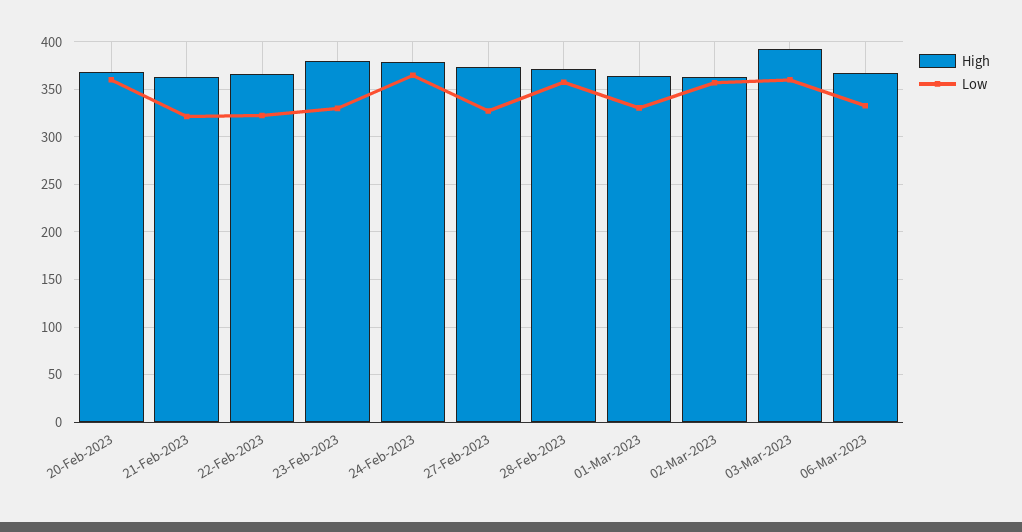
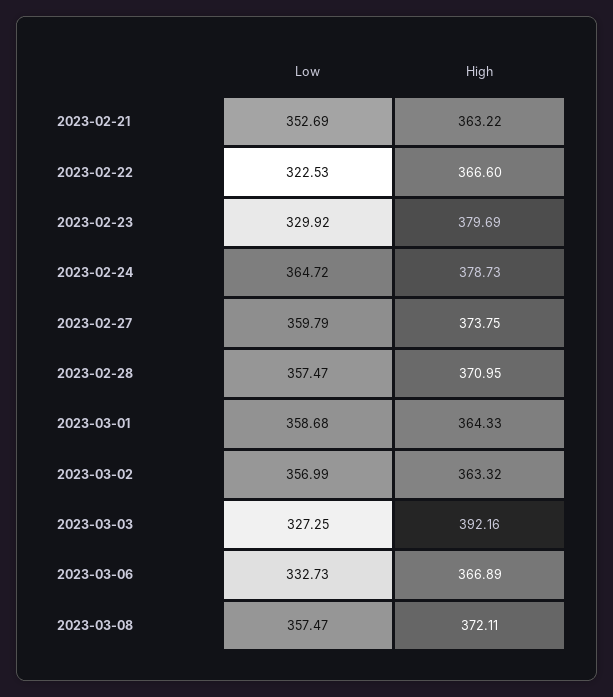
High, 20-Feb-2023: 370 -> none
Low, 20-Feb-2023: 360 -> none
Low, 21-Feb-2023: 320 -> 352.69
Low, 27-Feb-2023: 330 -> 359.79
Low, 01-Mar-2023: 330 -> 358.68
Low, 03-Mar-2023: 360 -> 327.25
Low, 2023-03-08: none -> 357.47
High, 2023-03-08: none -> 372.11

